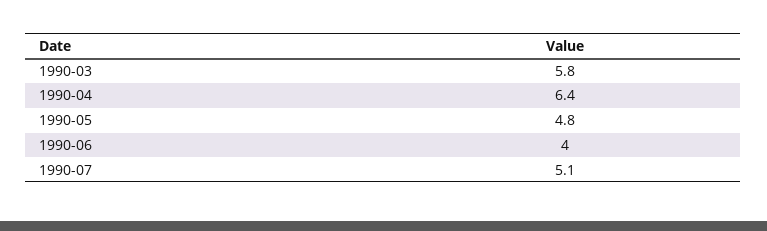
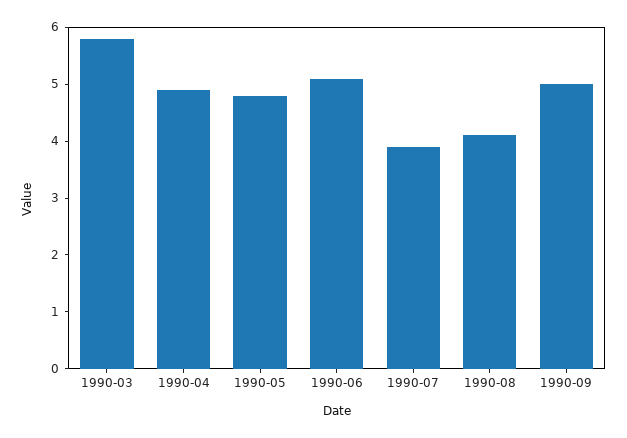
1990-04: 6.4 -> 5
1990-06: 4 -> 5
1990-07: 5.1 -> 4
1990-08: none -> 4
1990-09: none -> 5

